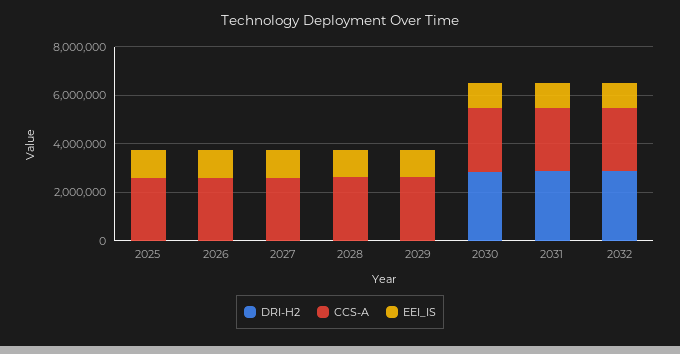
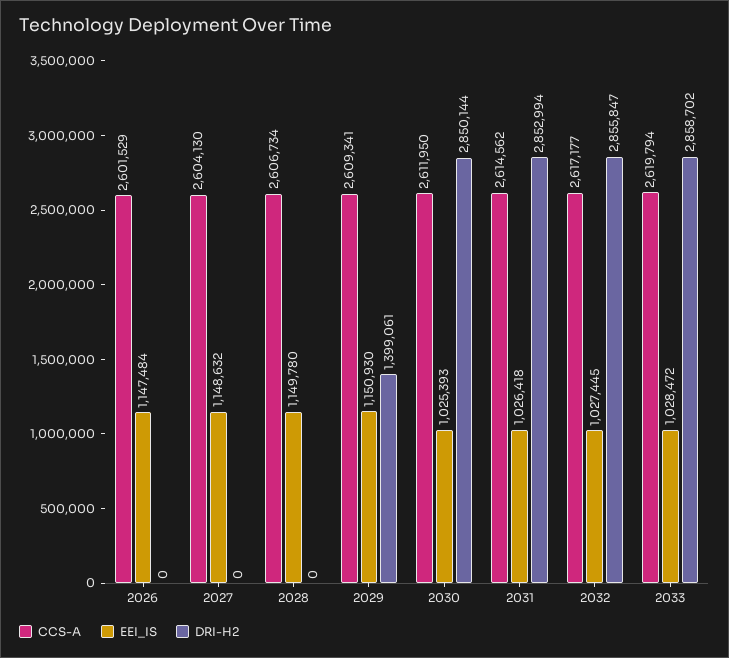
DRI-H2, 2025: 0 -> none
CCS-A, 2025: 2500000 -> none
EEI_IS, 2025: 1000000 -> none
DRI-H2, 2029: 0 -> 1399061
CCS-A, 2033: none -> 2619794
EEI_IS, 2033: none -> 1028472
DRI-H2, 2033: none -> 2858702

